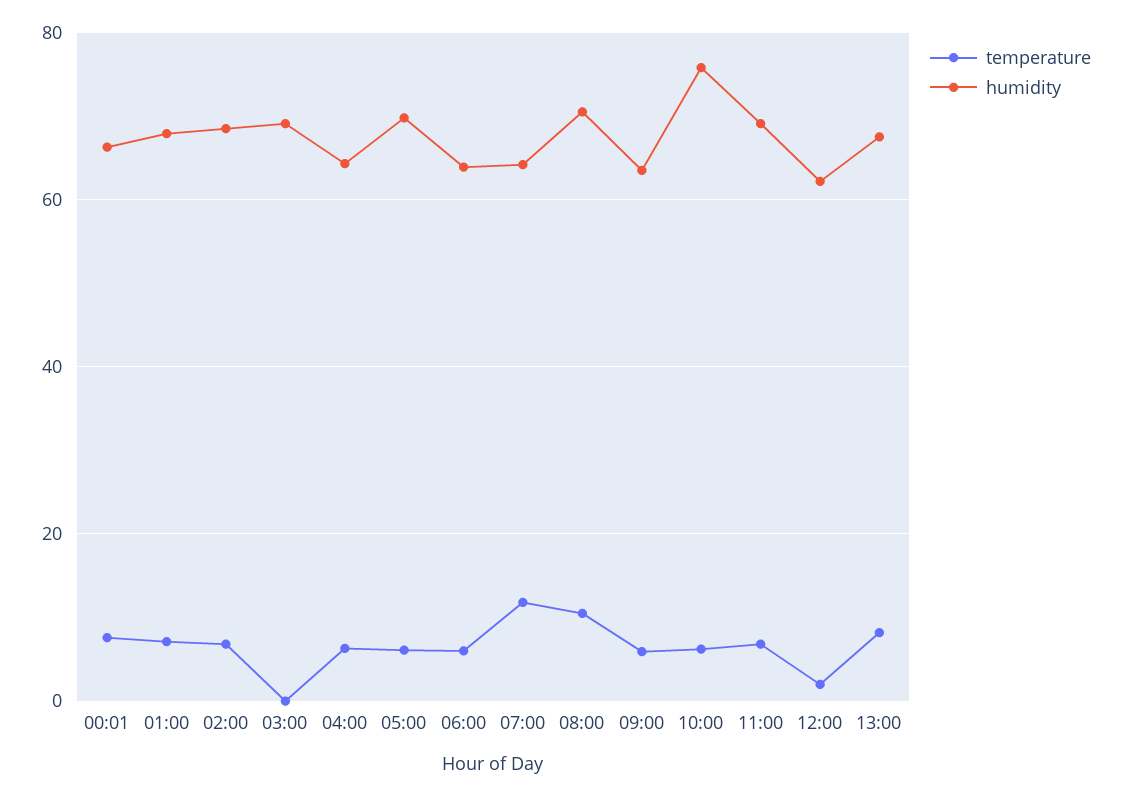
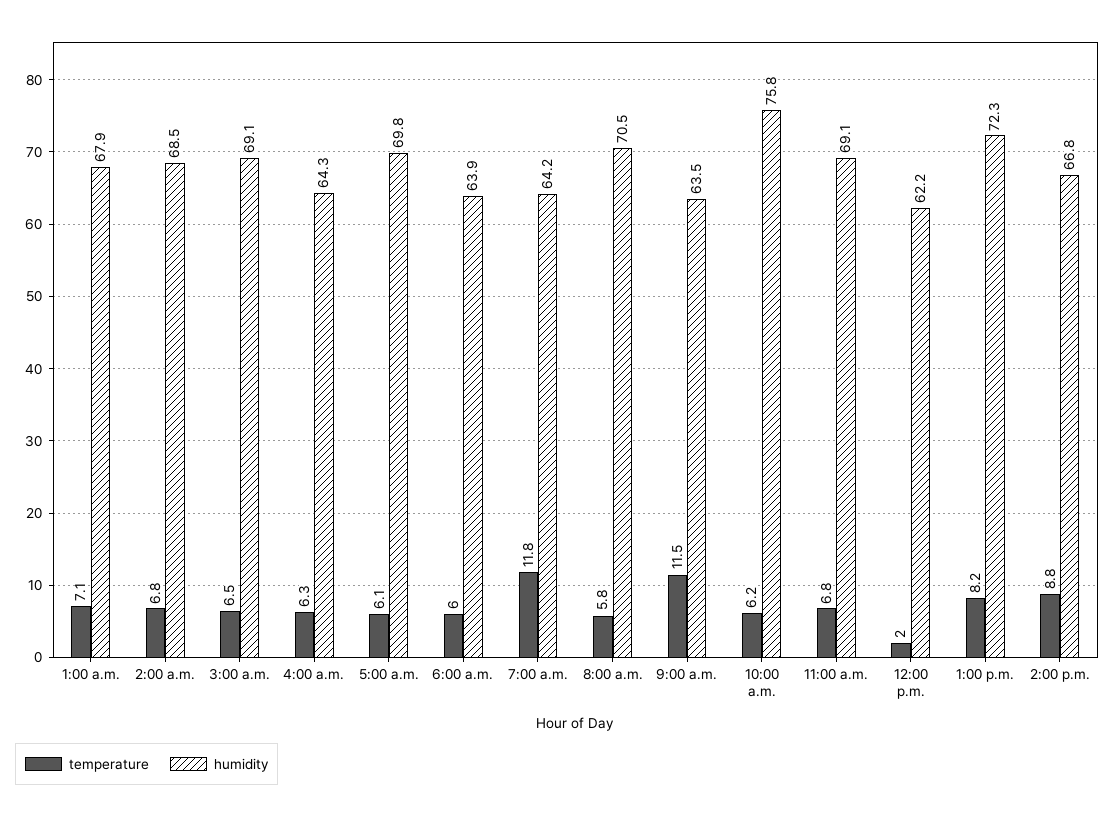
temperature, 00:01: 8 -> none
humidity, 00:01: 66 -> none
temperature, 03:00: 0 -> 6.5
temperature, 08:00: 10 -> 5.8
temperature, 09:00: 6 -> 11.5
humidity, 13:00: 68 -> 72.3
temperature, 2:00 p.m.: none -> 8.8
humidity, 2:00 p.m.: none -> 66.8

